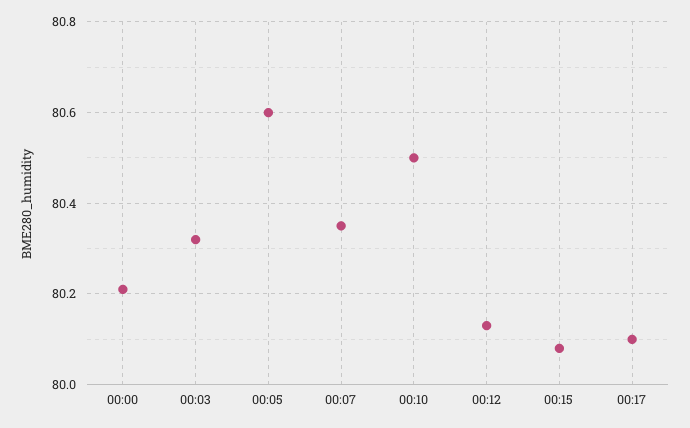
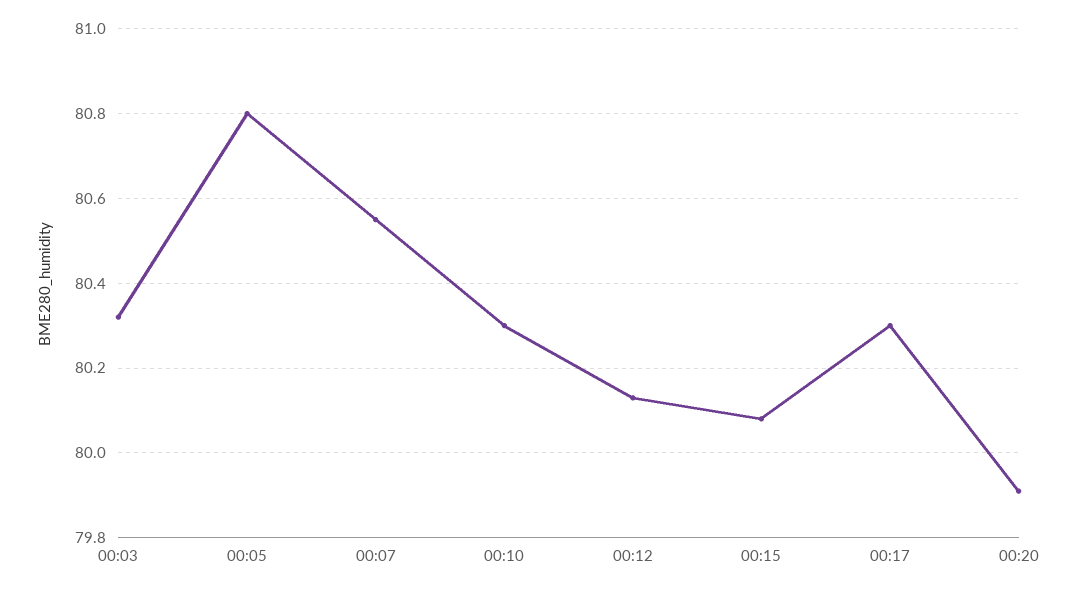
00:00: 80.2 -> none
00:05: 80.6 -> 80.8
00:07: 80.35 -> 80.55
00:10: 80.5 -> 80.3
00:17: 80.1 -> 80.3
00:20: none -> 79.9

